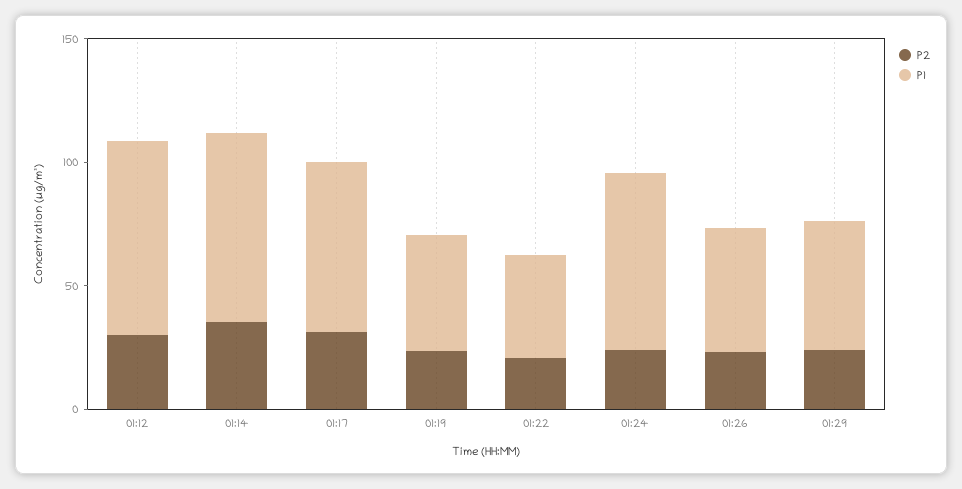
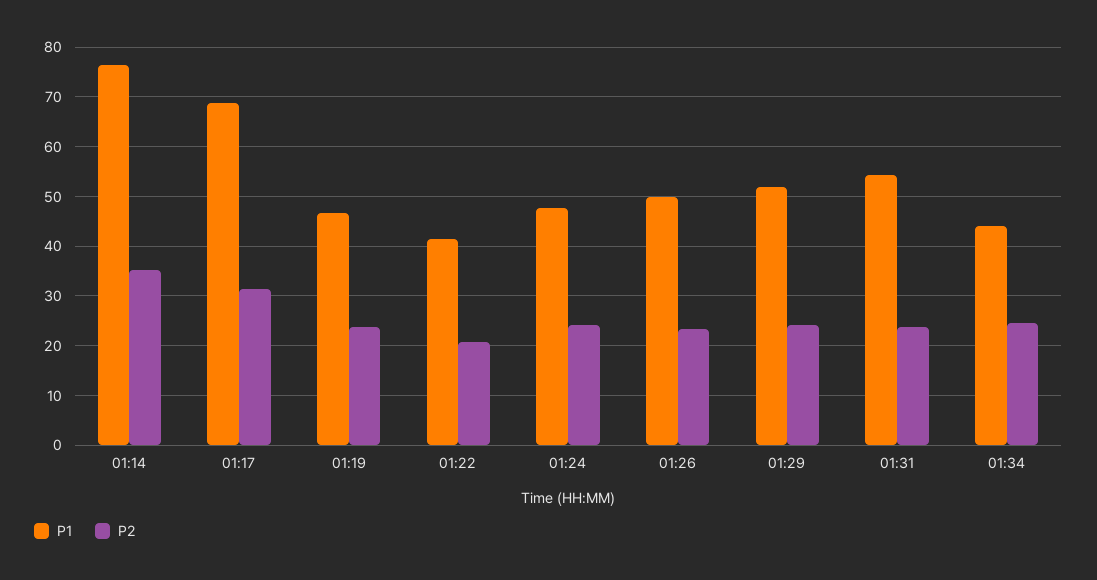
P2, 01:12: 30 -> none
P1, 01:12: 80 -> none
P1, 01:24: 70 -> 48
P1, 01:31: none -> 54
P2, 01:31: none -> 24
P1, 01:34: none -> 44
P2, 01:34: none -> 24

